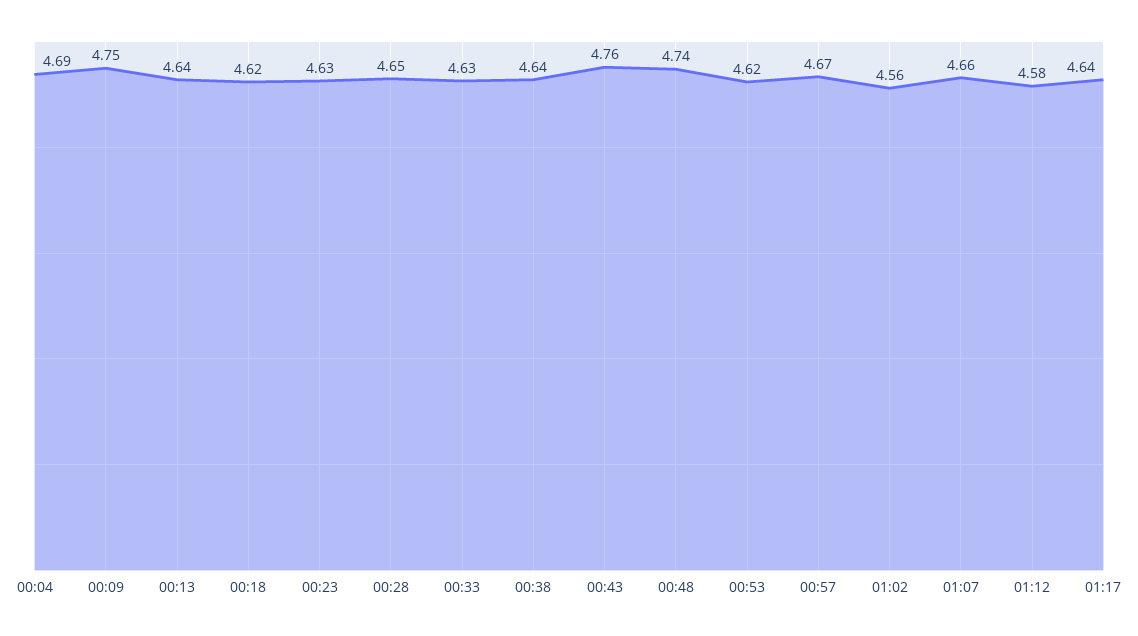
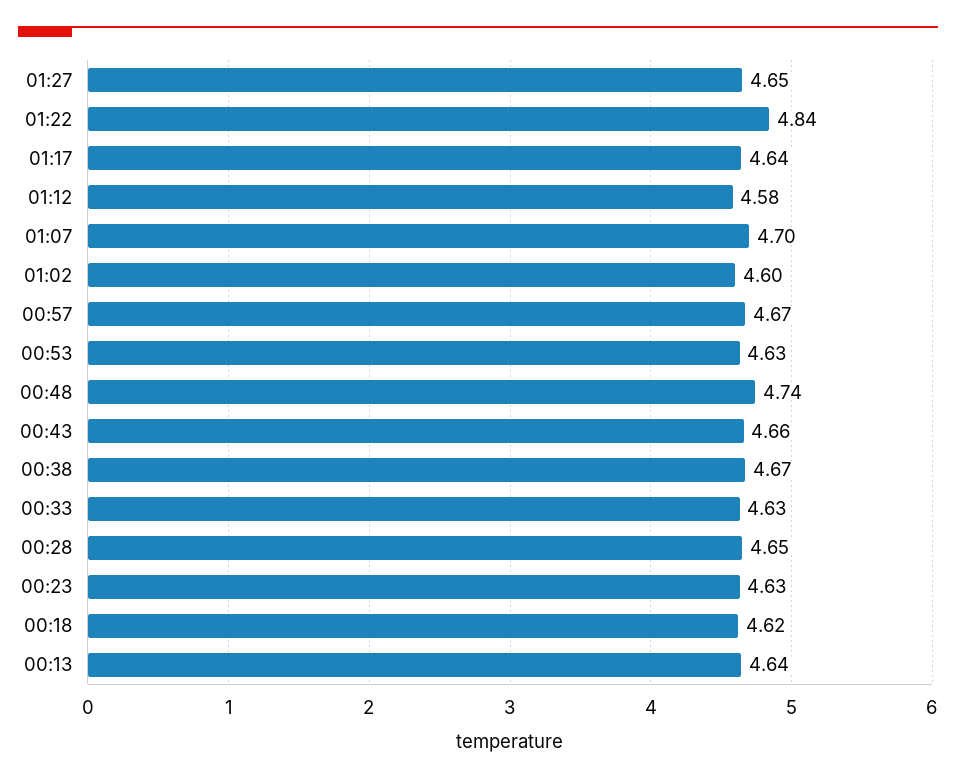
00:04: 4.69 -> none
00:09: 4.75 -> none
00:38: 4.64 -> 4.67
00:43: 4.76 -> 4.66
00:53: 4.62 -> 4.63
01:02: 4.56 -> 4.6
01:07: 4.66 -> 4.7
01:27: none -> 4.65
01:22: none -> 4.84

